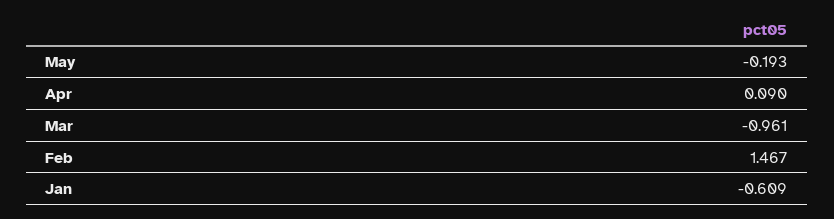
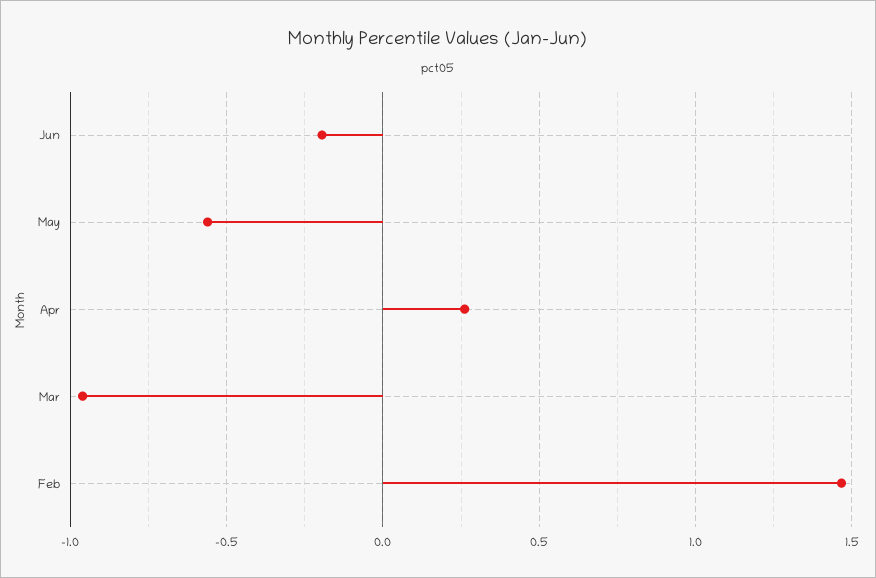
May: -0.193 -> -0.55
Apr: 0.09 -> 0.25
Jan: -0.609 -> none
Jun: none -> -0.2

